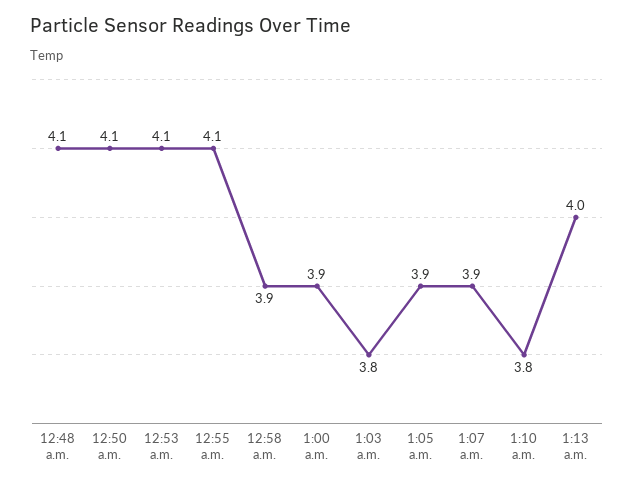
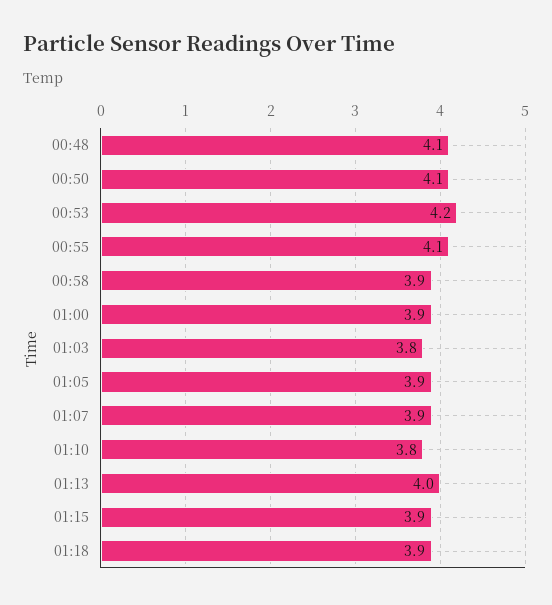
12:53 a.m.: 4.1 -> 4.2
01:15: none -> 3.9
01:18: none -> 3.9

